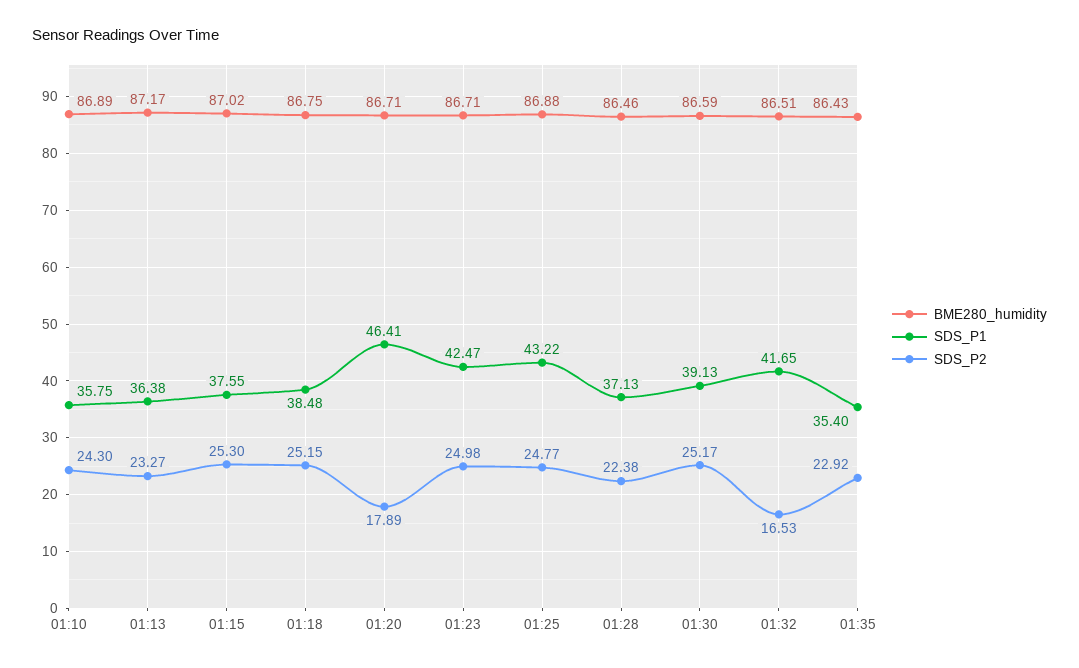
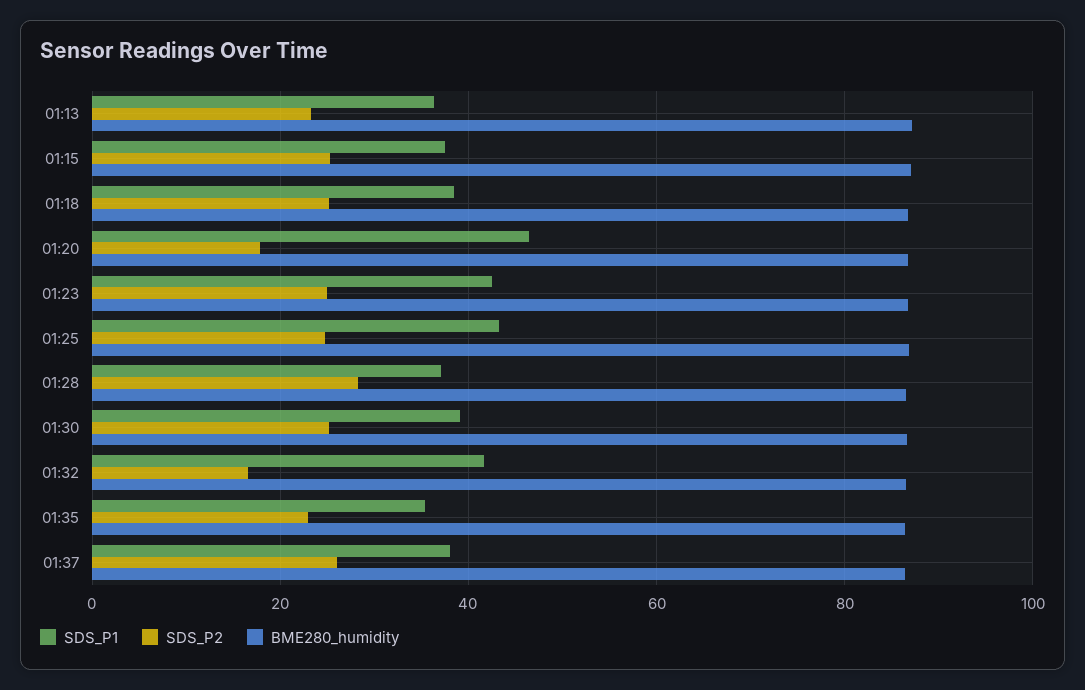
BME280_humidity, 01:10: 86.89 -> none
SDS_P1, 01:10: 35.75 -> none
SDS_P2, 01:10: 24.3 -> none
SDS_P2, 01:28: 22.38 -> 28
SDS_P1, 01:37: none -> 38
SDS_P2, 01:37: none -> 26
BME280_humidity, 01:37: none -> 86

